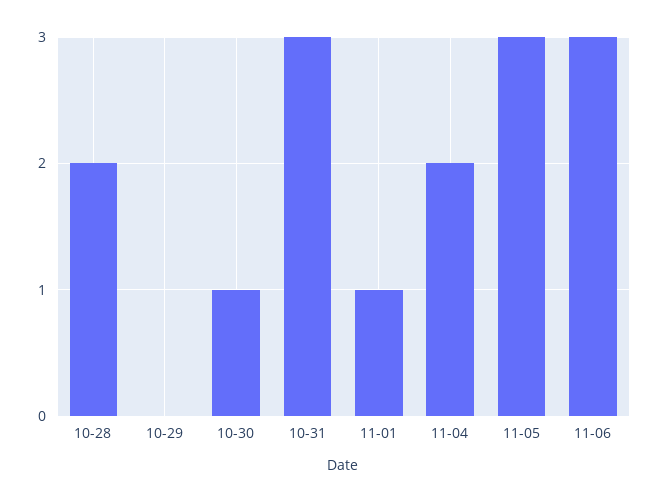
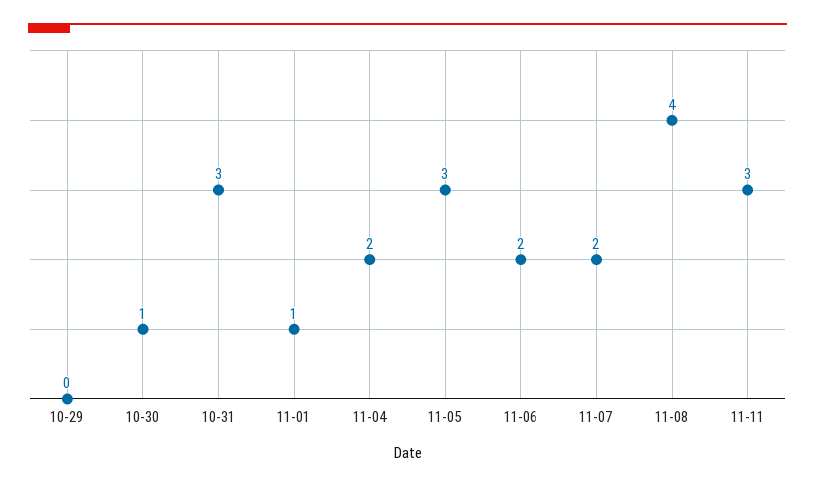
10-28: 2 -> none
11-06: 3 -> 2
11-07: none -> 2
11-08: none -> 4
11-11: none -> 3

